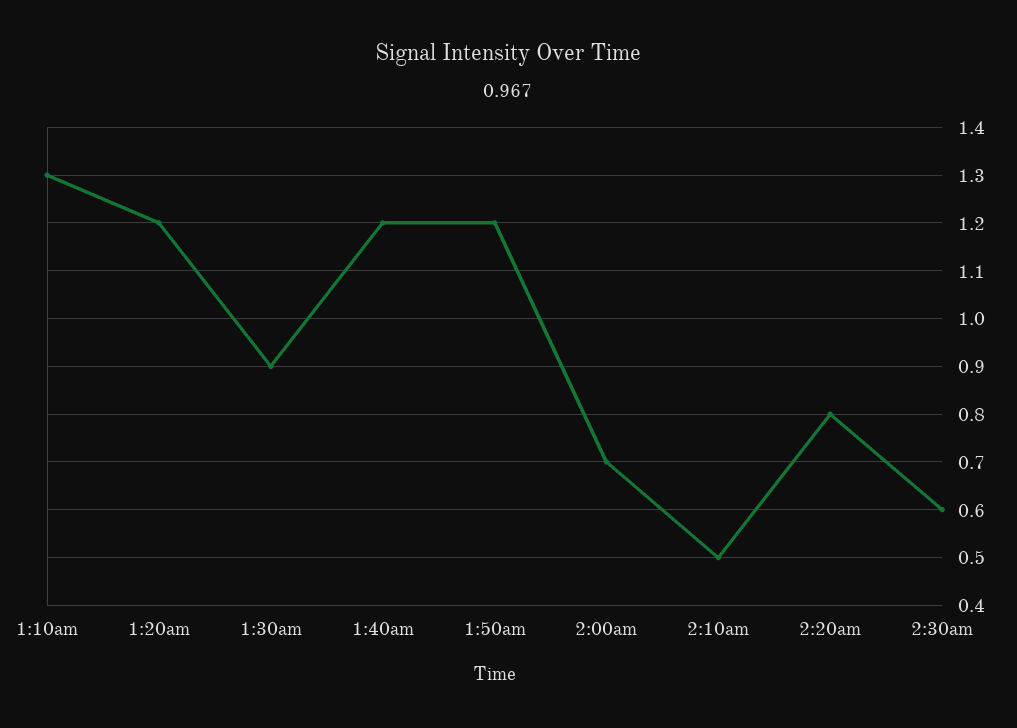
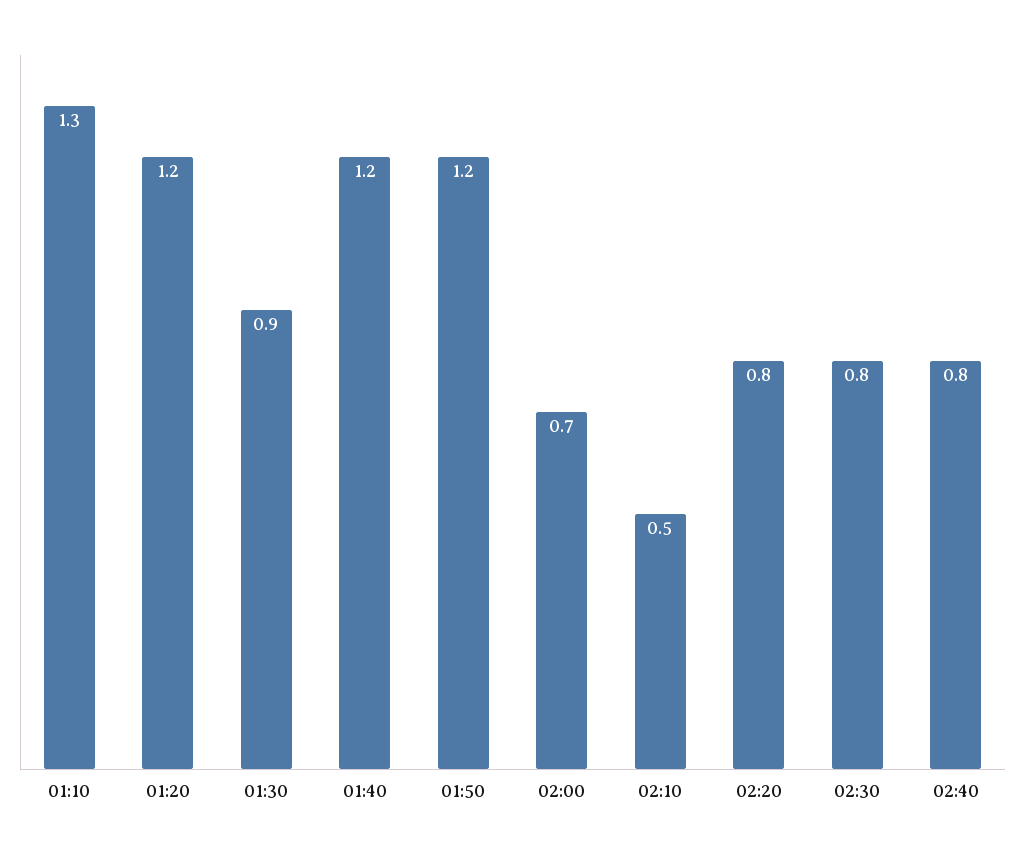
2:30am: 0.6 -> 0.8
02:40: none -> 0.8

